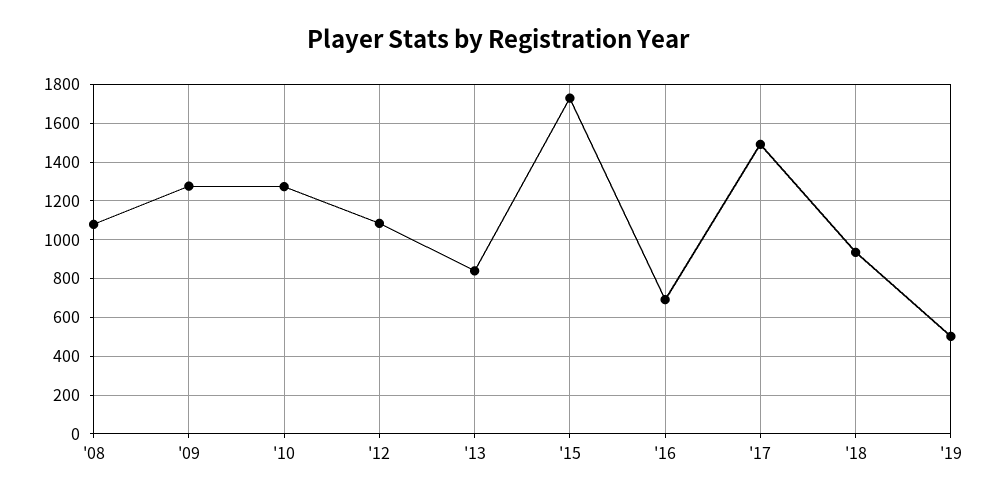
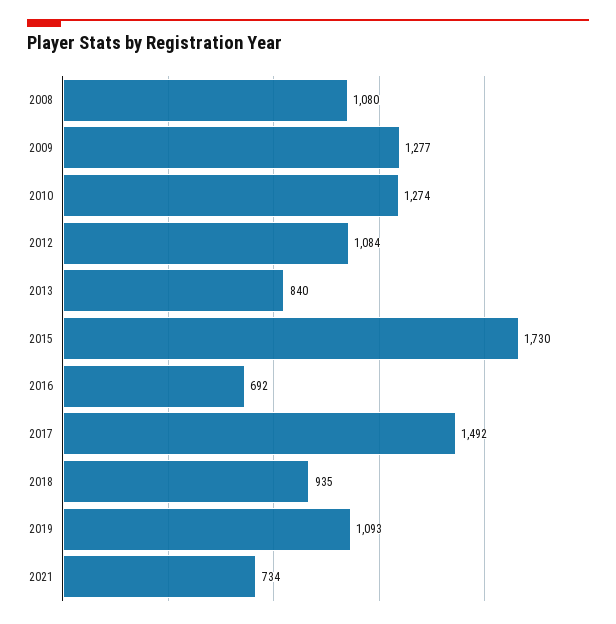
'19: 500 -> 1093
2021: none -> 734

